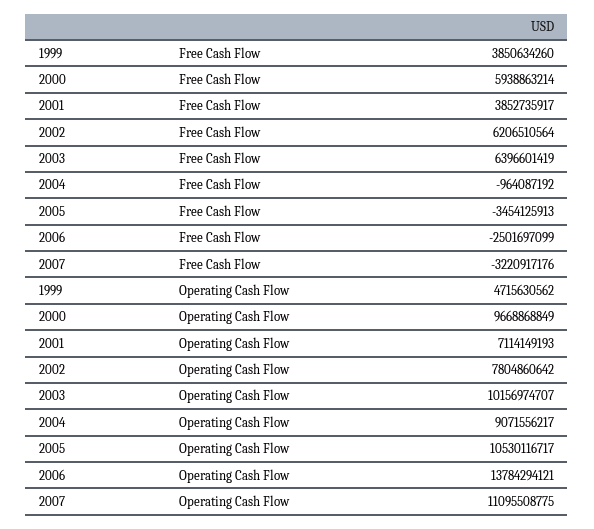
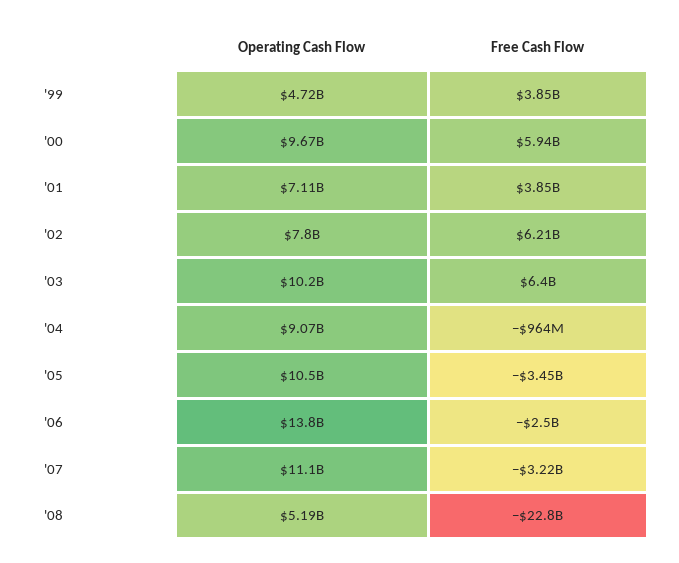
'08, Operating Cash Flow: none -> 5190000000
'08, Free Cash Flow: none -> -22800000000

